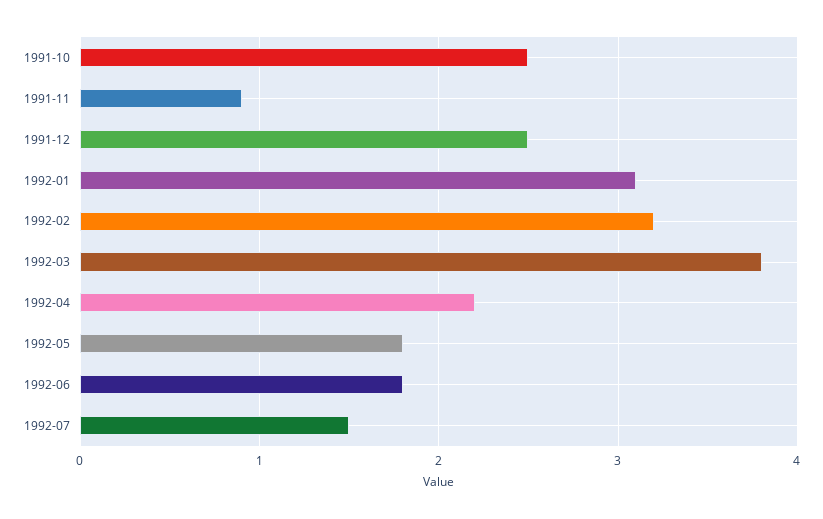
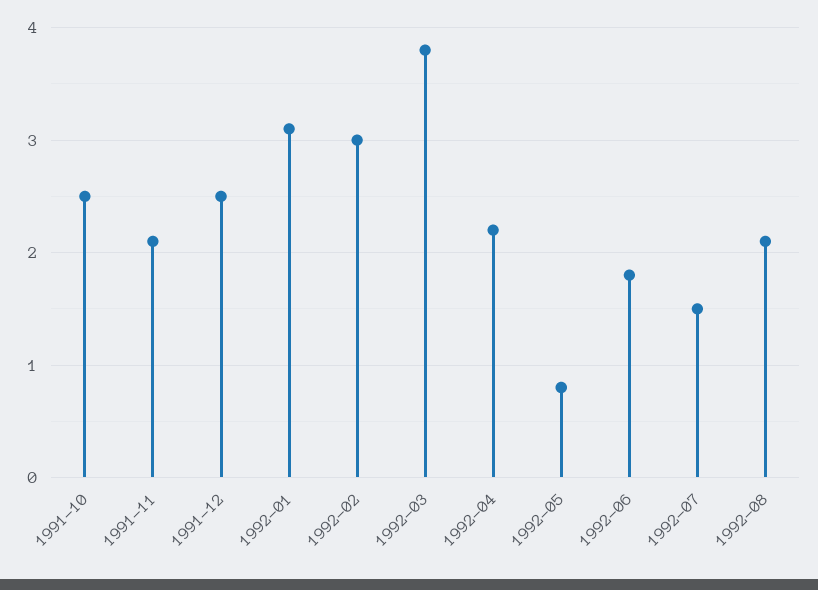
1991-11: 0.9 -> 2.1
1992-02: 3.2 -> 3
1992-05: 1.8 -> 0.8
1992-08: none -> 2.1

